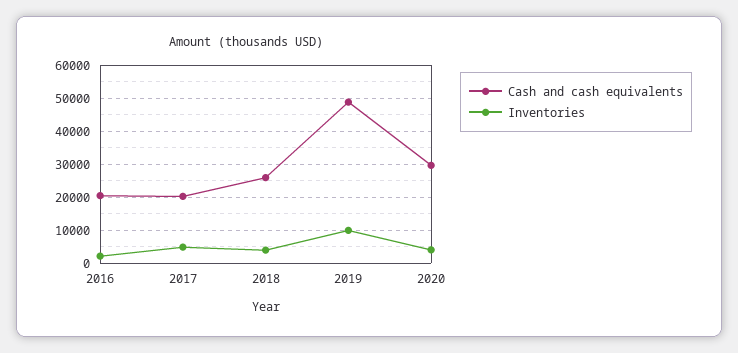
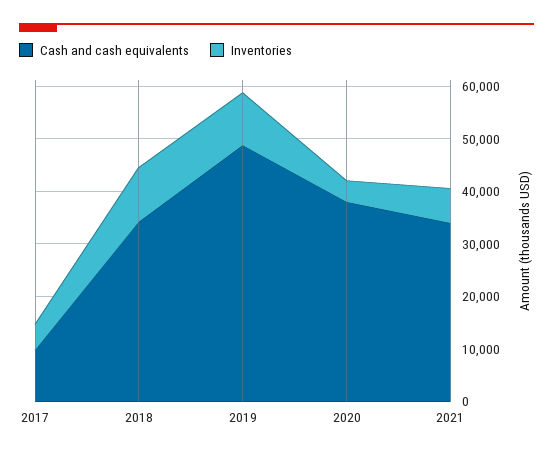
Cash and cash equivalents, 2016: 20000 -> none
Inventories, 2016: 2000 -> none
Cash and cash equivalents, 2017: 20000 -> 10000
Cash and cash equivalents, 2018: 26000 -> 34000
Inventories, 2018: 4000 -> 10000
Cash and cash equivalents, 2020: 30000 -> 38000
Cash and cash equivalents, 2021: none -> 34000
Inventories, 2021: none -> 6000

